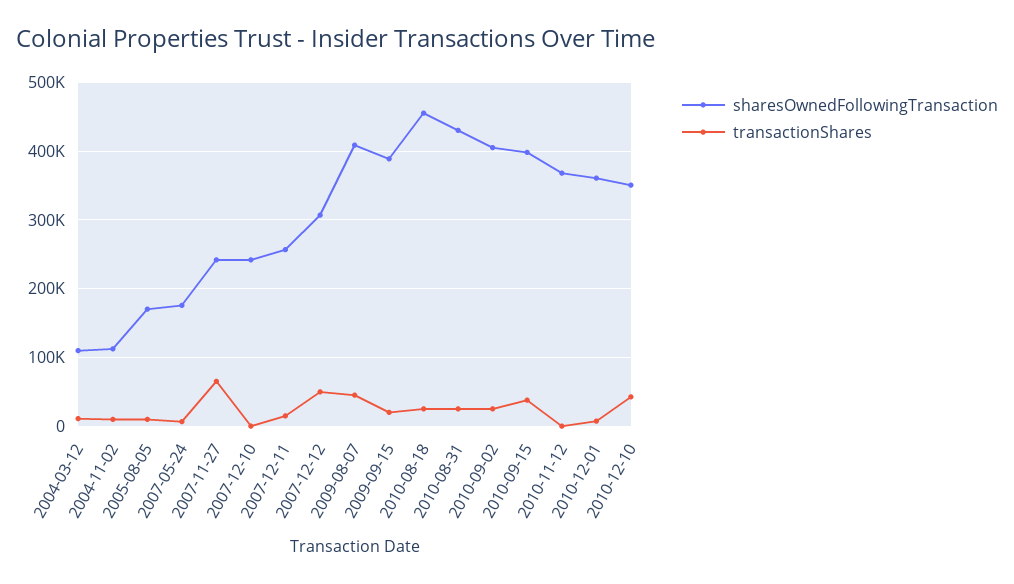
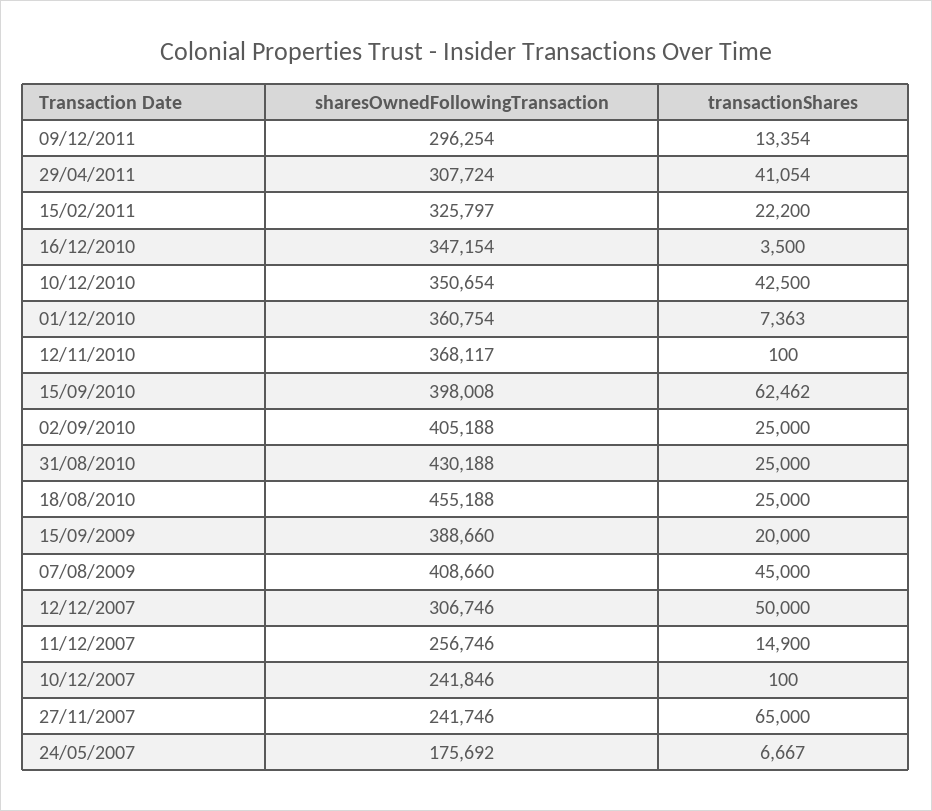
sharesOwnedFollowingTransaction, 2004-03-12: 110000 -> none
transactionShares, 2004-03-12: 10000 -> none
sharesOwnedFollowingTransaction, 2004-11-02: 110000 -> none
transactionShares, 2004-11-02: 10000 -> none
sharesOwnedFollowingTransaction, 2005-08-05: 170000 -> none
transactionShares, 2005-08-05: 10000 -> none
transactionShares, 2010-09-15: 40000 -> 62462
sharesOwnedFollowingTransaction, 09/12/2011: none -> 296254
transactionShares, 09/12/2011: none -> 13354
sharesOwnedFollowingTransaction, 29/04/2011: none -> 307724
transactionShares, 29/04/2011: none -> 41054
sharesOwnedFollowingTransaction, 15/02/2011: none -> 325797
transactionShares, 15/02/2011: none -> 22200
sharesOwnedFollowingTransaction, 16/12/2010: none -> 347154
transactionShares, 16/12/2010: none -> 3500

